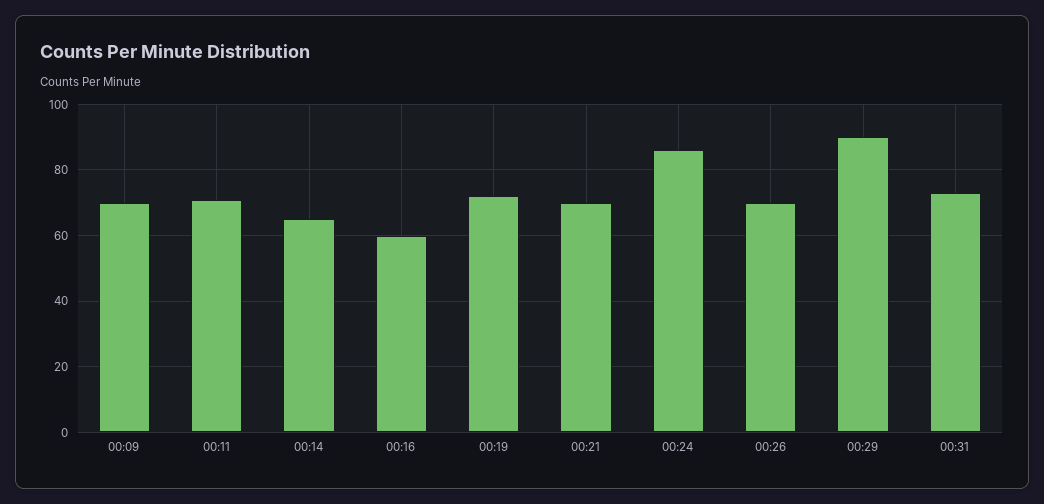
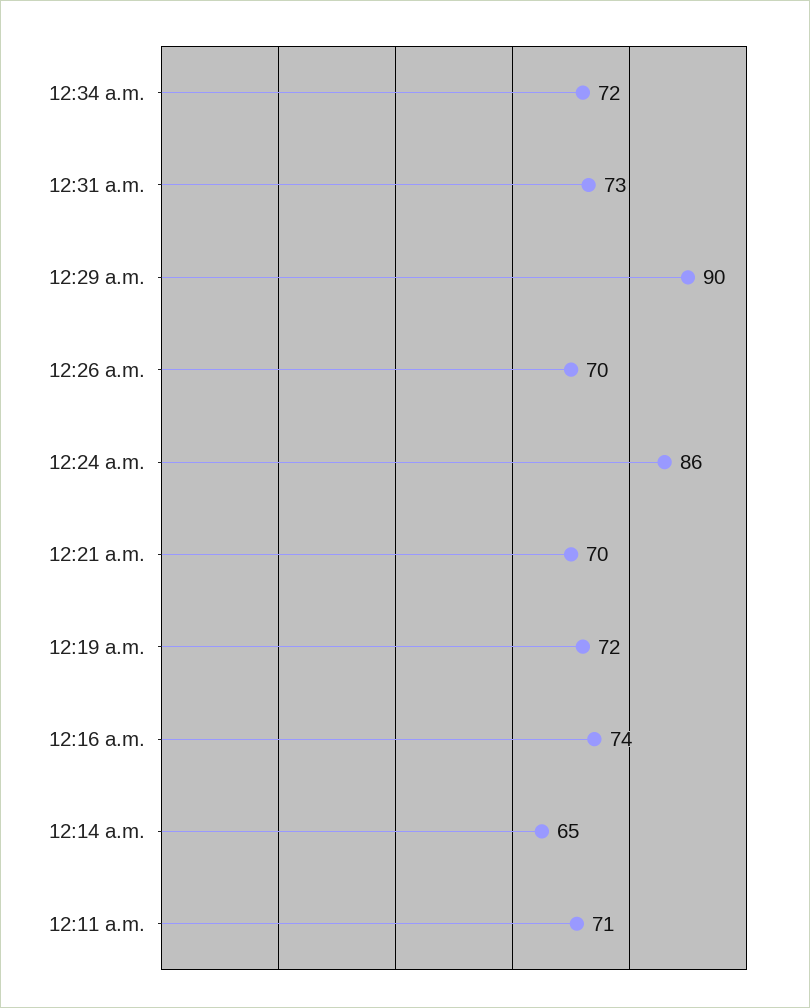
00:09: 70 -> none
00:16: 60 -> 74
12:34 a.m.: none -> 72

